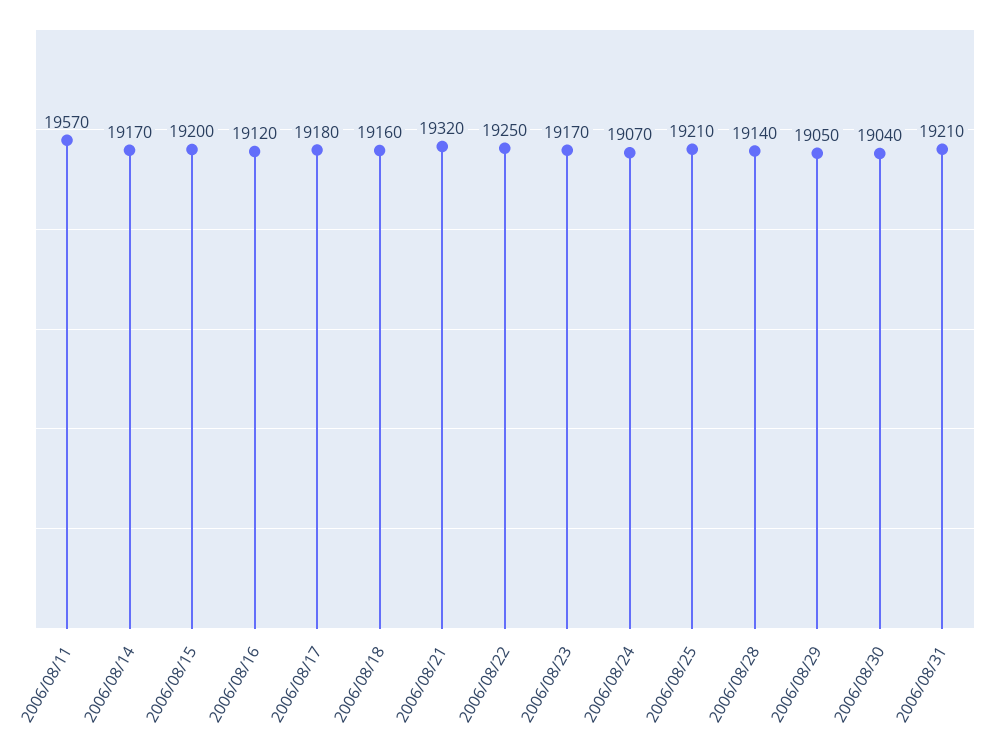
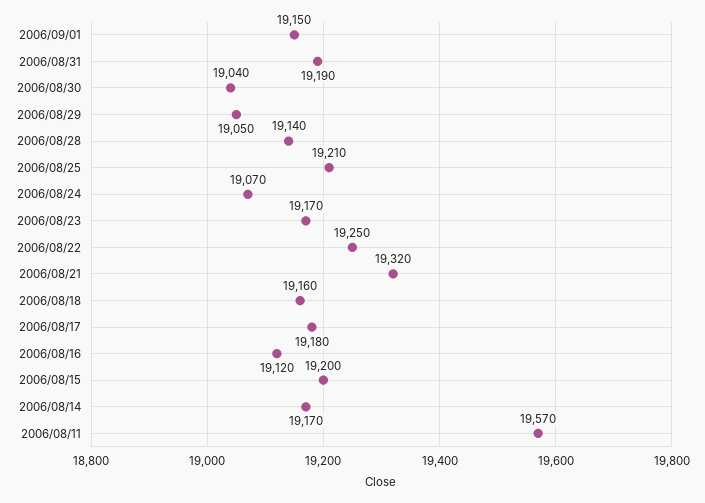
2006/08/31: 19210 -> 19190
2006/09/01: none -> 19150

